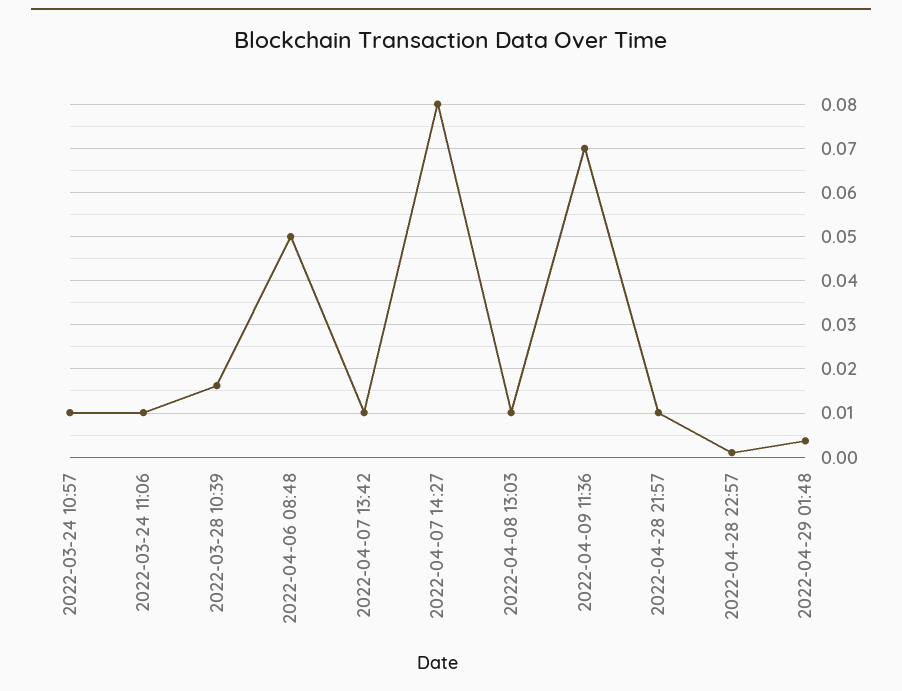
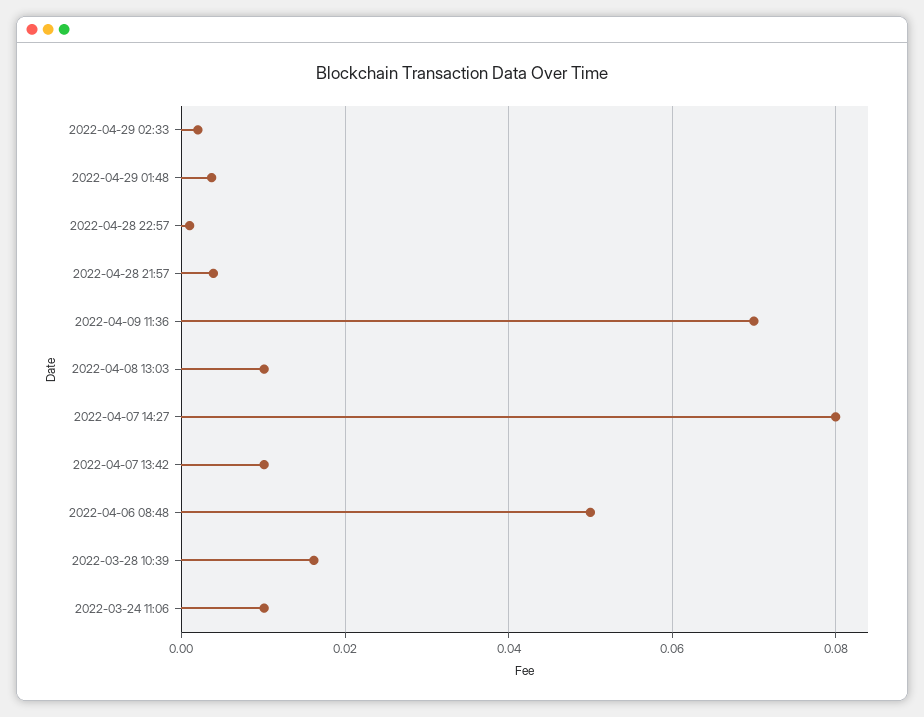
2022-03-24 10:57: 0.01 -> none
2022-04-28 21:57: 0.01 -> 0.004
2022-04-29 02:33: none -> 0.002

